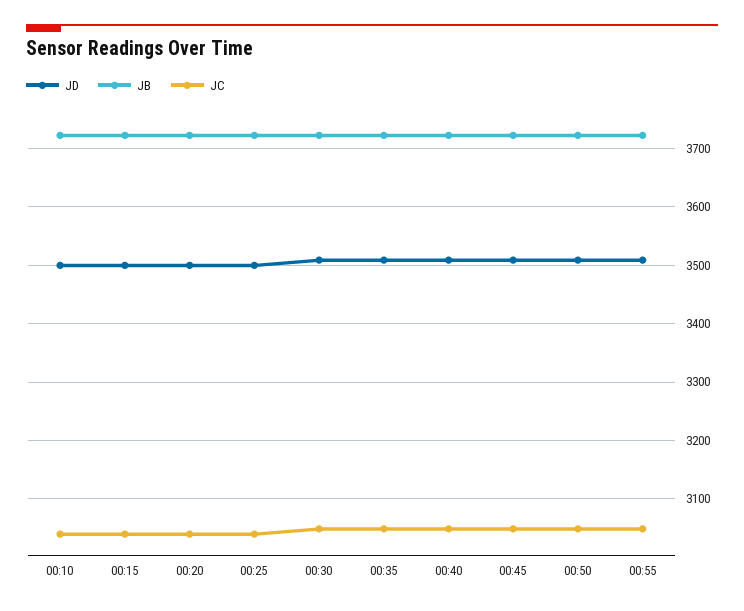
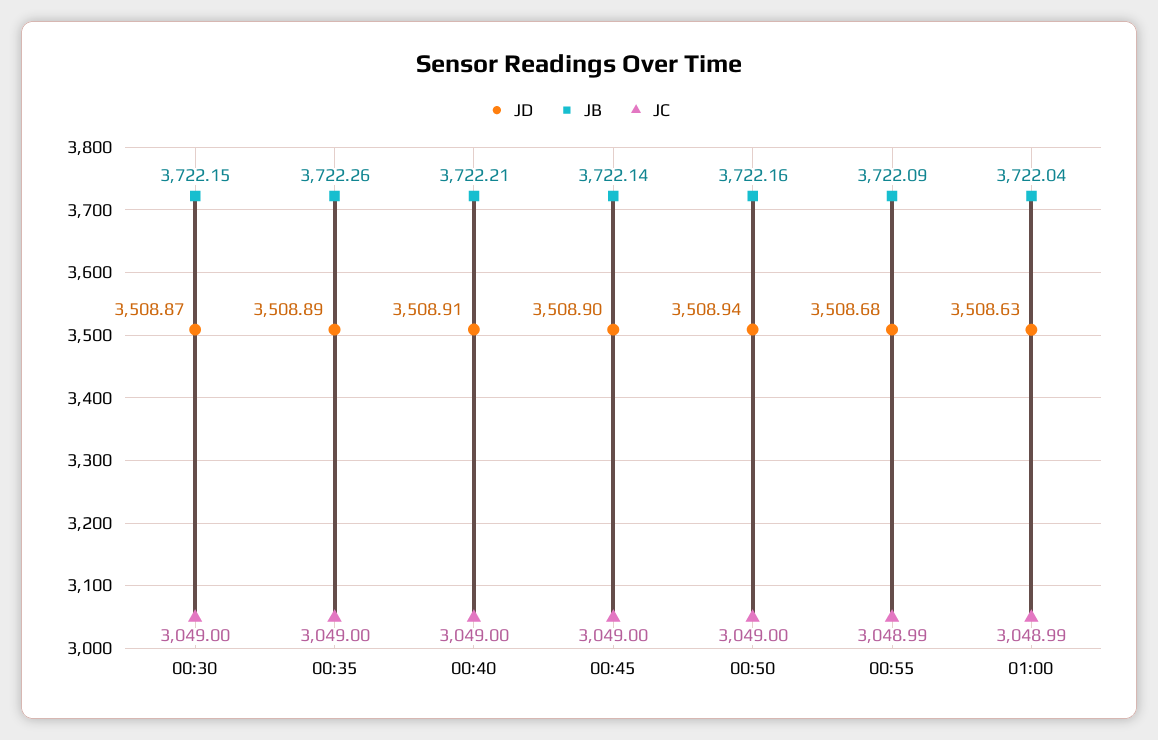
JD, 00:10: 3500 -> none
JB, 00:10: 3720 -> none
JC, 00:10: 3040 -> none
JD, 00:15: 3500 -> none
JB, 00:15: 3720 -> none
JC, 00:15: 3040 -> none
JD, 00:20: 3500 -> none
JB, 00:20: 3720 -> none
JC, 00:20: 3040 -> none
JD, 00:25: 3500 -> none
JB, 00:25: 3720 -> none
JC, 00:25: 3040 -> none
JD, 01:00: none -> 3508.63
JB, 01:00: none -> 3722.04
JC, 01:00: none -> 3048.99

